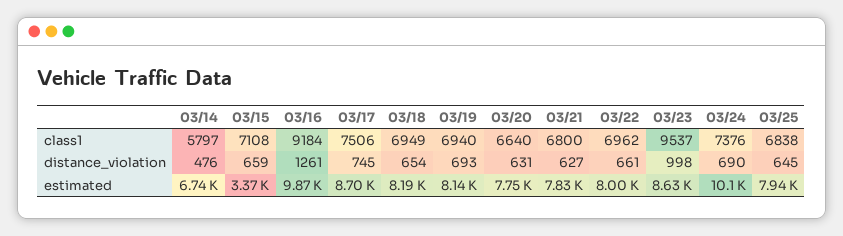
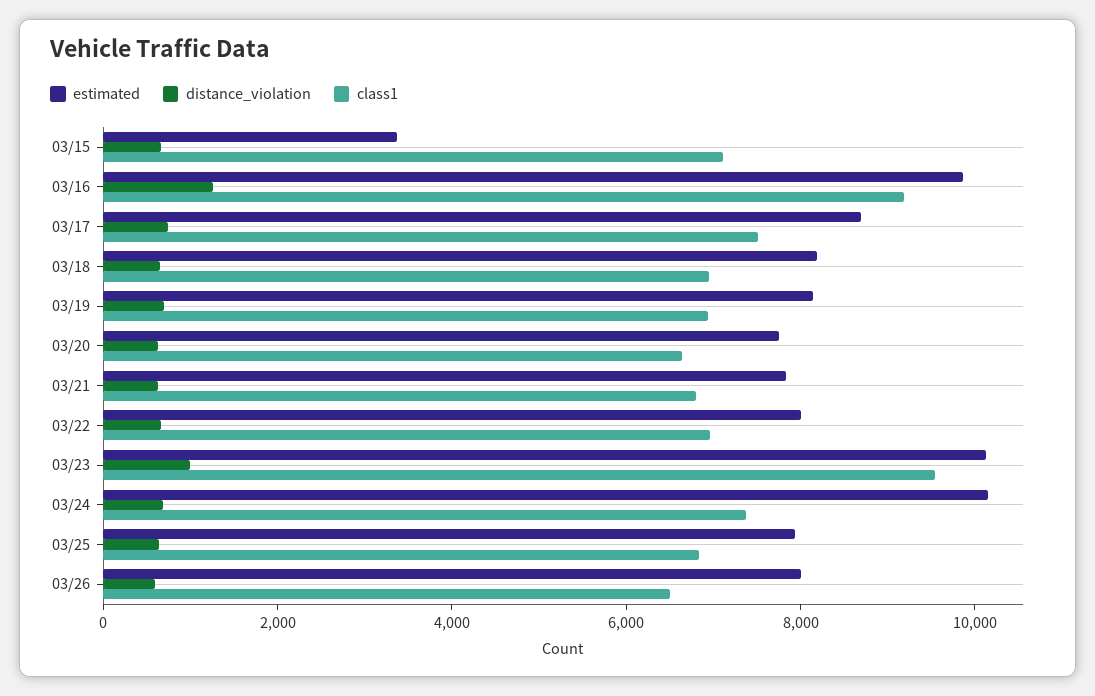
class1, 03/14: 5797 -> none
distance_violation, 03/14: 476 -> none
estimated, 03/14: 6740 -> none
estimated, 03/23: 8630 -> 10000
estimated, 03/26: none -> 8000
distance_violation, 03/26: none -> 500
class1, 03/26: none -> 6500

